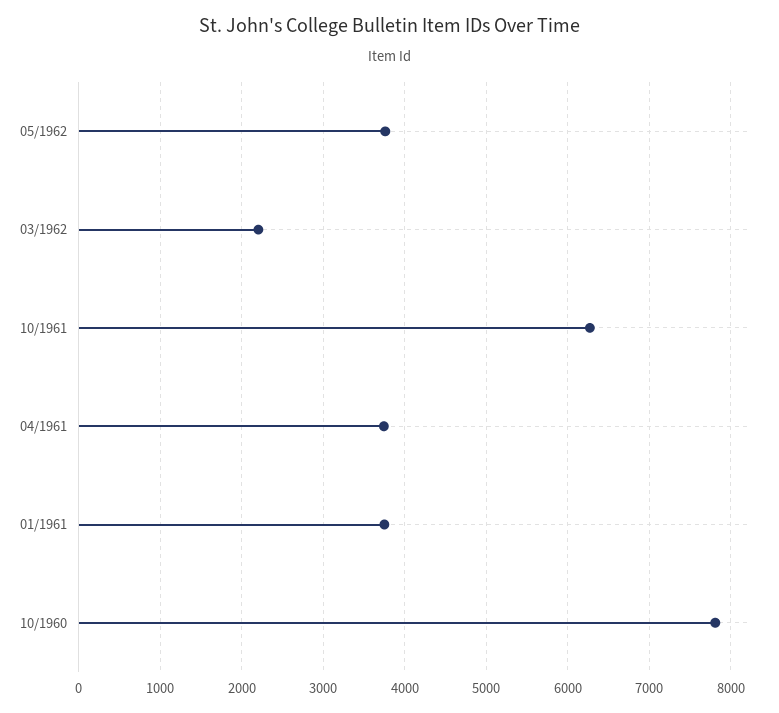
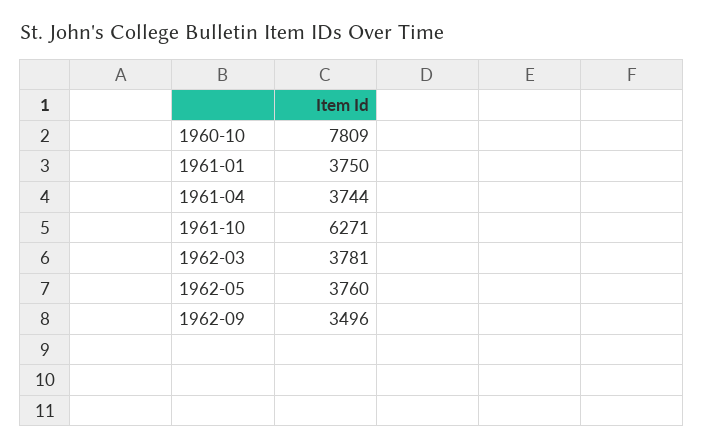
03/1962: 2200 -> 3781
1962-09: none -> 3496

